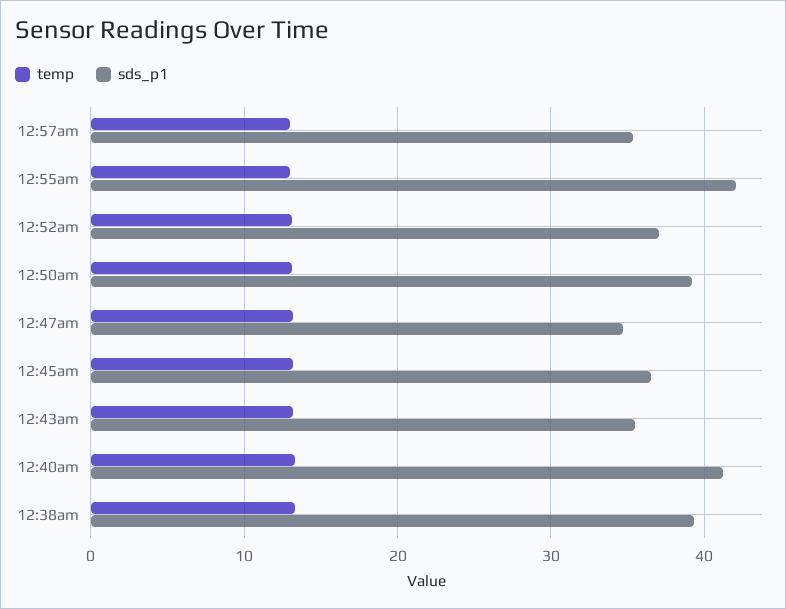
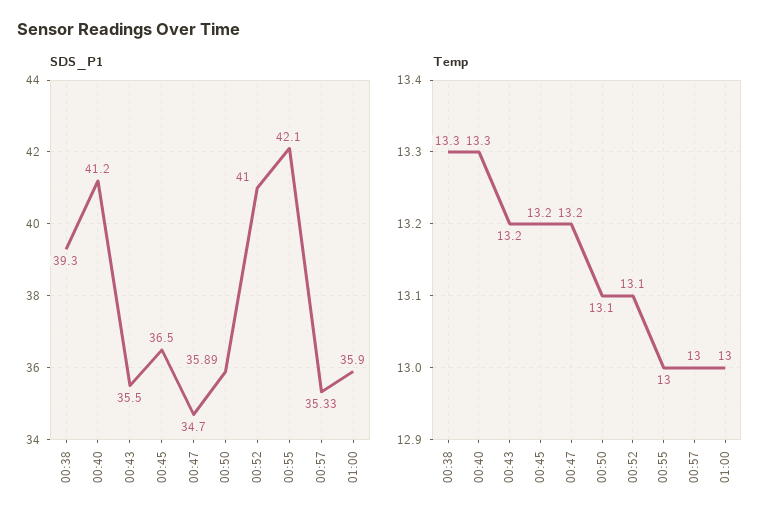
sds_p1, 12:52am: 37 -> 41
sds_p1, 12:50am: 39 -> 35.89
sds_p1, 01:00: none -> 35.9
temp, 01:00: none -> 13

